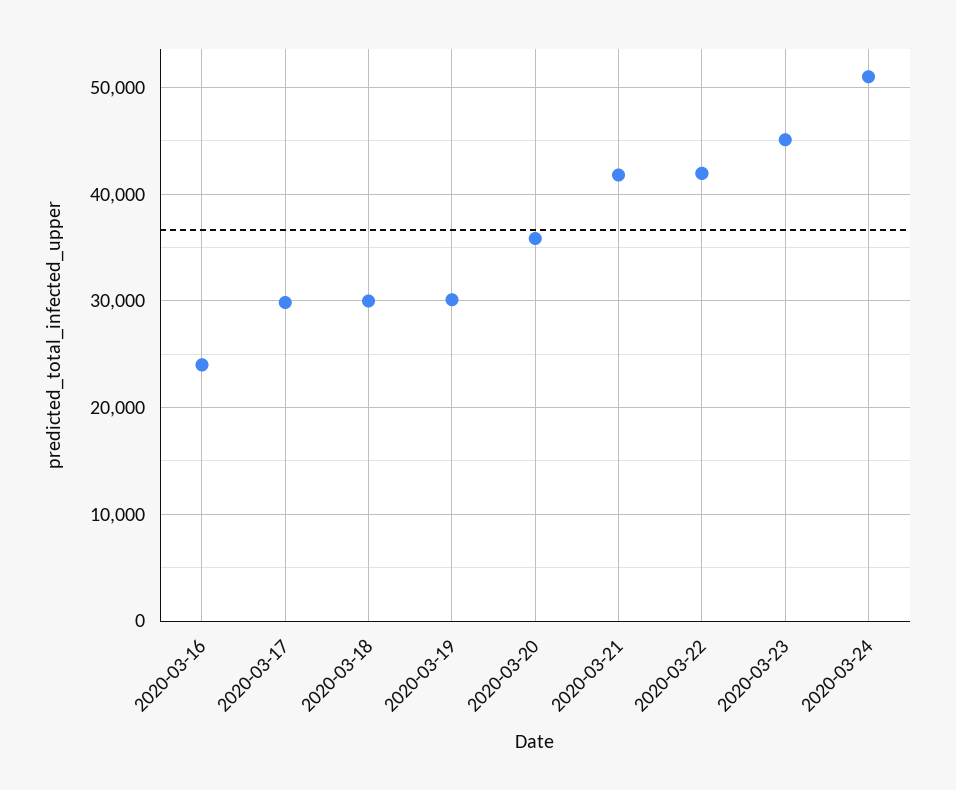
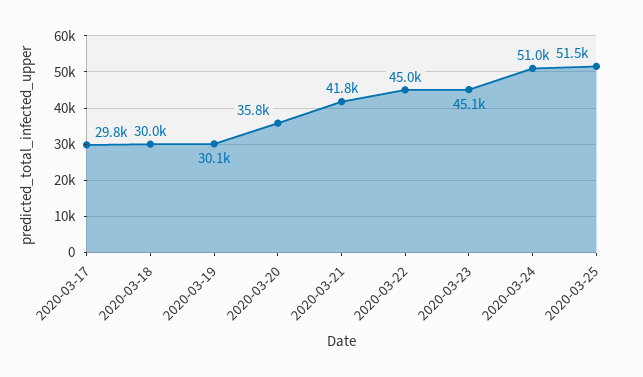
2020-03-16: 24000 -> none
2020-03-22: 42000 -> 45000
2020-03-25: none -> 51500

